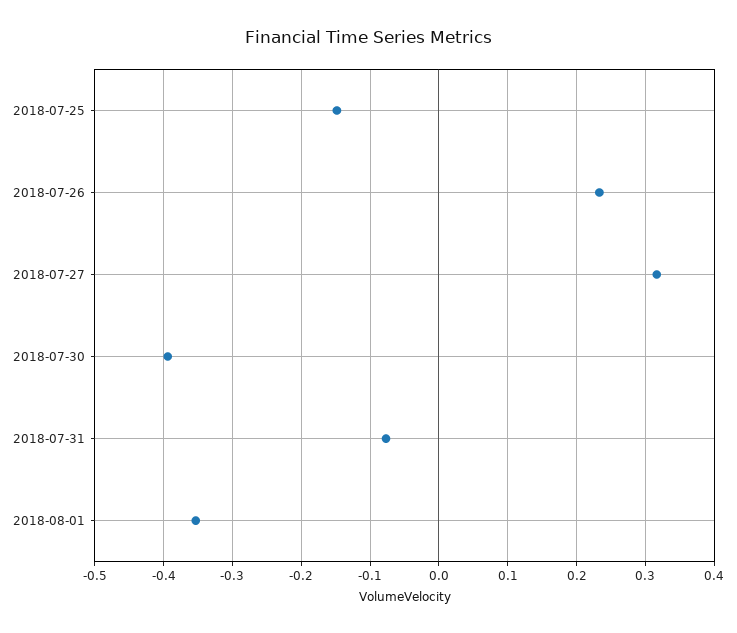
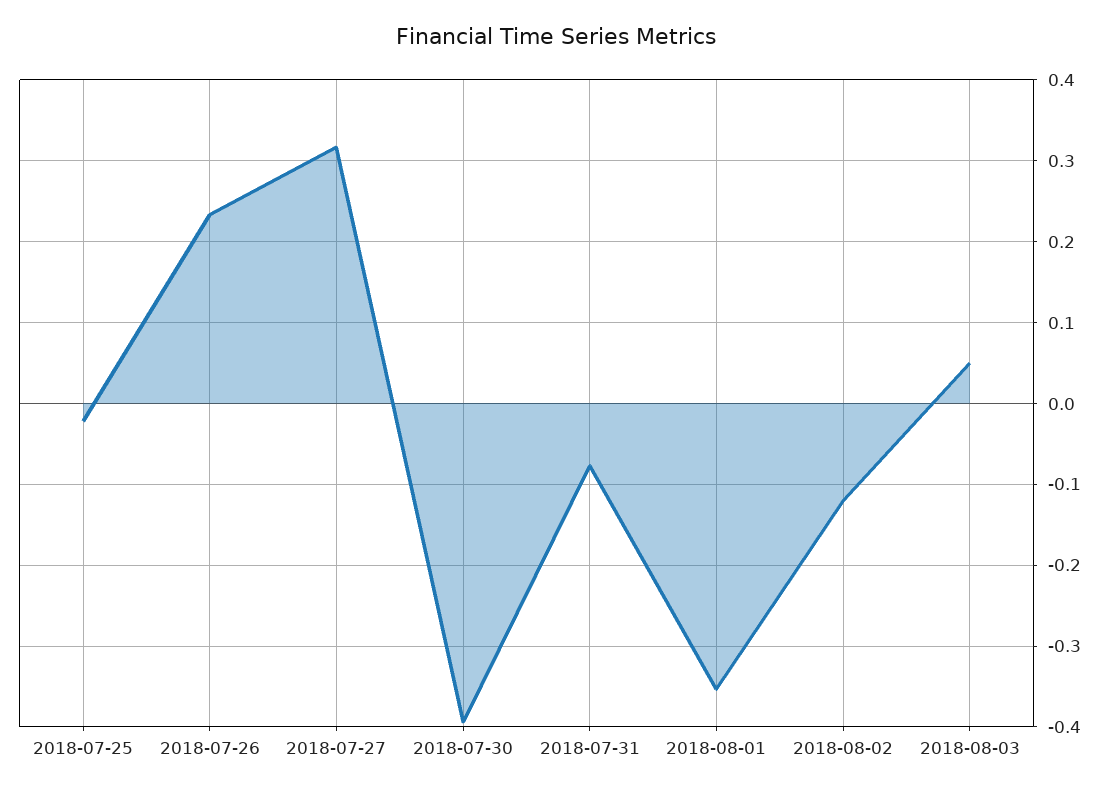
2018-07-25: -0.15 -> -0.02
2018-08-02: none -> -0.12
2018-08-03: none -> 0.05

